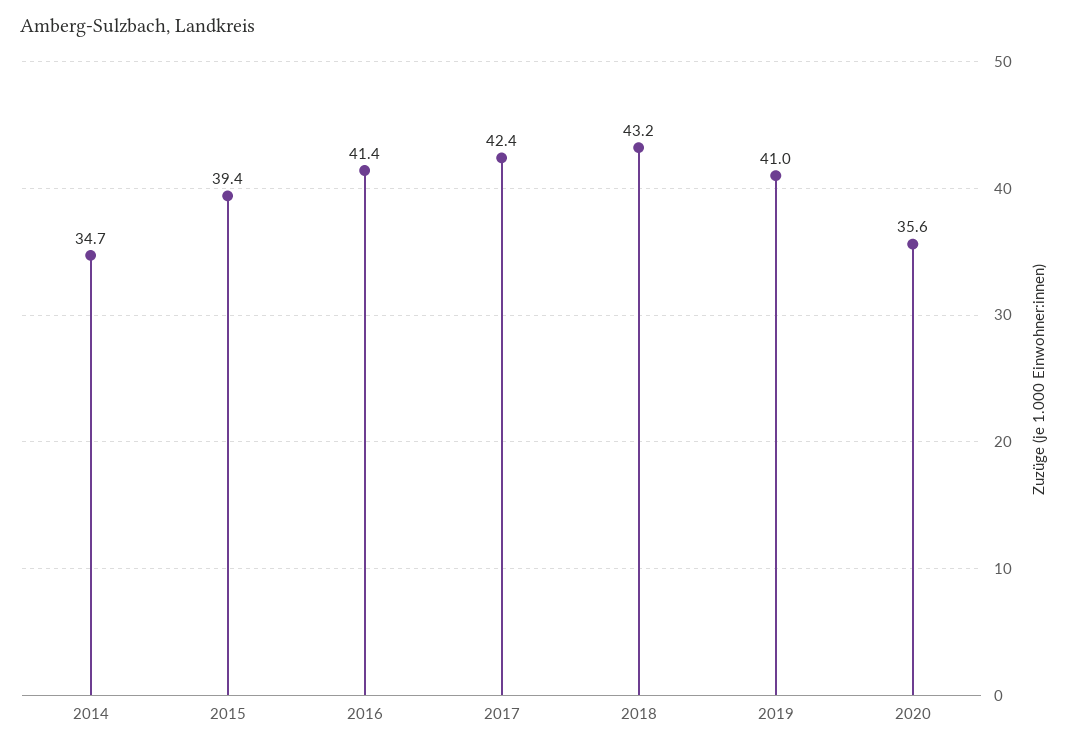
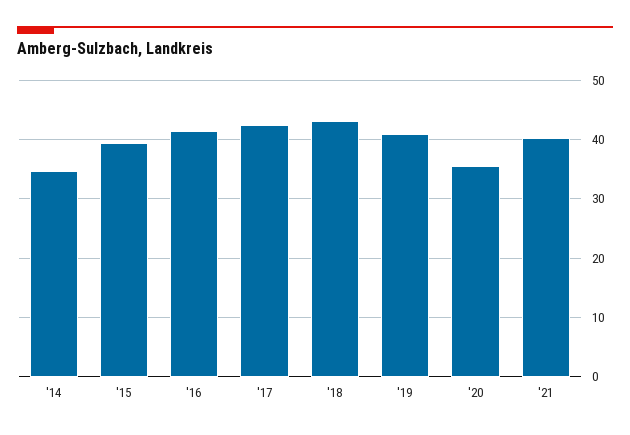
'21: none -> 40

